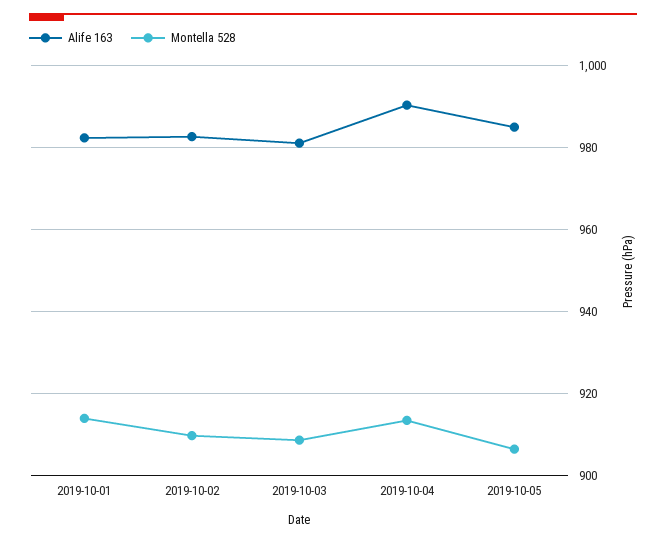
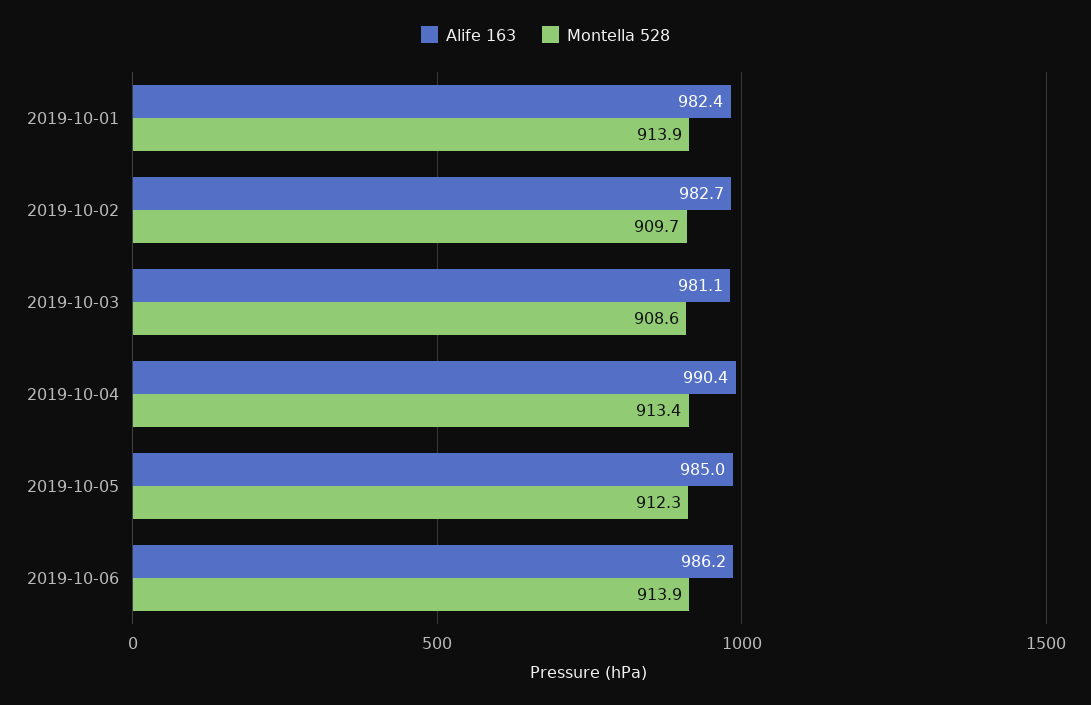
Montella 528, 2019-10-05: 906 -> 912.3
Alife 163, 2019-10-06: none -> 986.2
Montella 528, 2019-10-06: none -> 913.9

